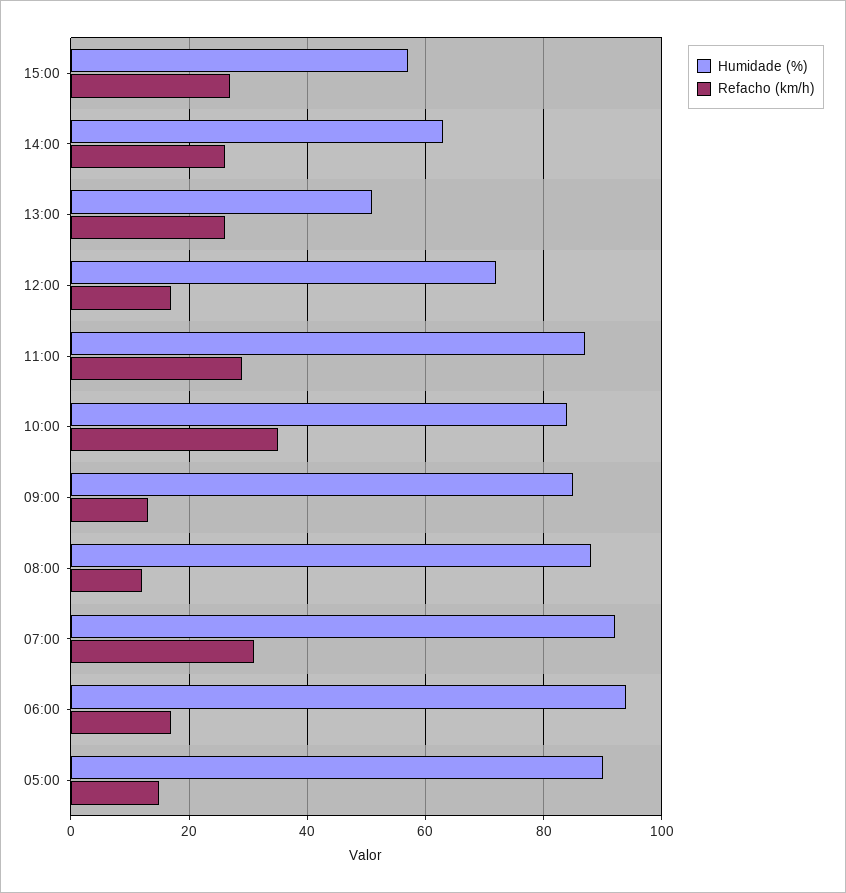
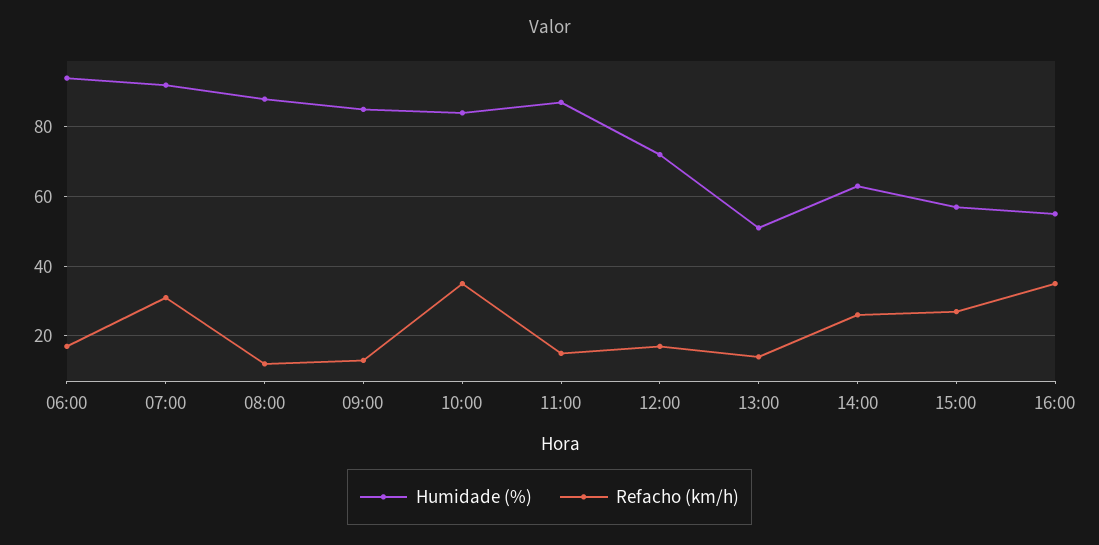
Refacho (km/h), 13:00: 25 -> 15
Refacho (km/h), 11:00: 30 -> 15
Humidade (%), 05:00: 90 -> none
Refacho (km/h), 05:00: 15 -> none
Humidade (%), 16:00: none -> 55
Refacho (km/h), 16:00: none -> 35

